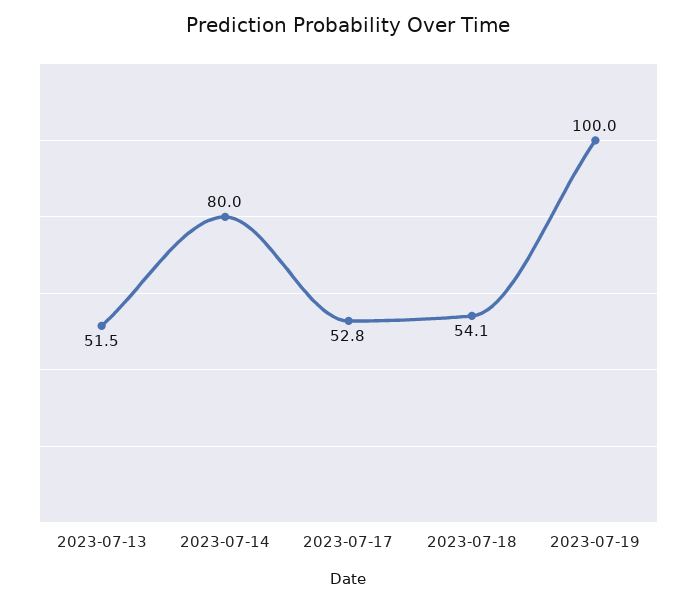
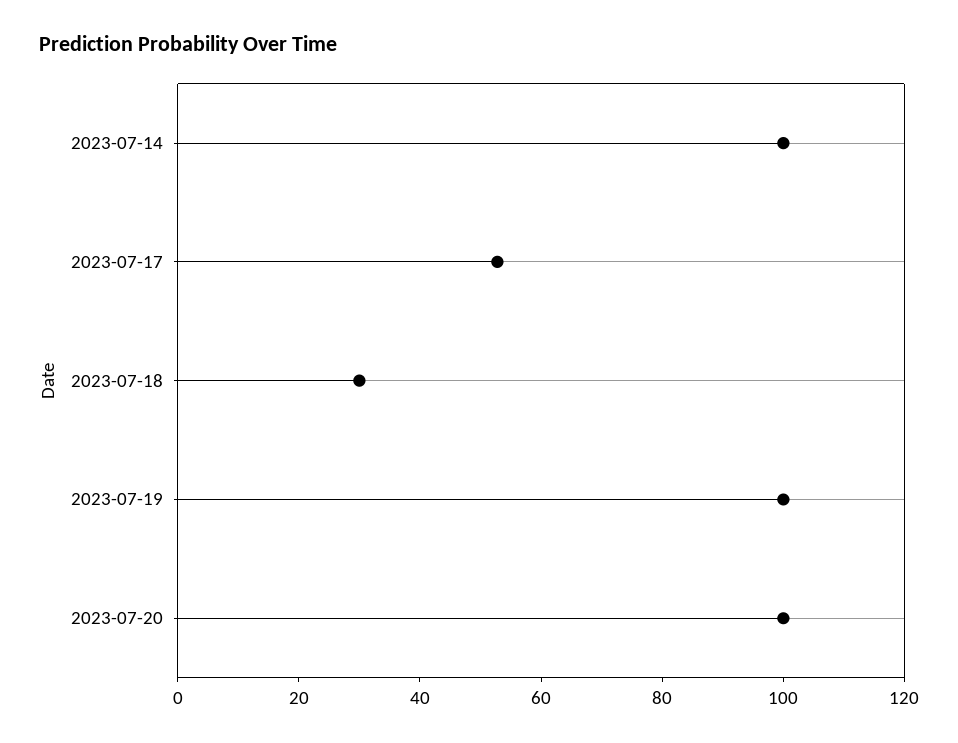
2023-07-13: 51.5 -> none
2023-07-14: 80 -> 100
2023-07-18: 54.1 -> 30
2023-07-20: none -> 100

